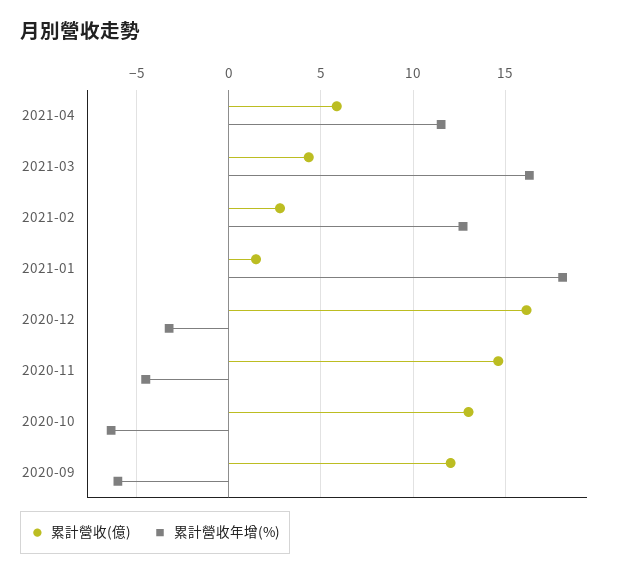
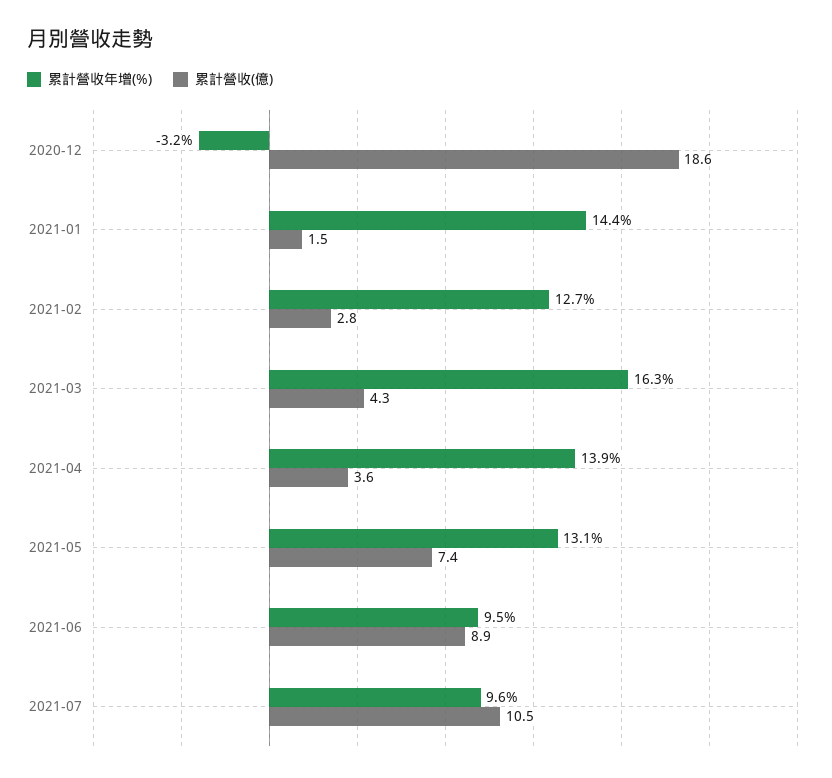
累計營收(億), 2021-04: 6 -> 3.6
累計營收年增(%), 2021-04: 11.5 -> 13.9
累計營收年增(%), 2021-01: 18 -> 14.4
累計營收(億), 2020-12: 16 -> 18.6
累計營收(億), 2020-11: 14.5 -> none
累計營收年增(%), 2020-11: -4.5 -> none
累計營收(億), 2020-10: 13 -> none
累計營收年增(%), 2020-10: -6.5 -> none
累計營收(億), 2020-09: 12 -> none
累計營收年增(%), 2020-09: -6 -> none
累計營收年增(%), 2021-05: none -> 13.1
累計營收(億), 2021-05: none -> 7.4
累計營收年增(%), 2021-06: none -> 9.5
累計營收(億), 2021-06: none -> 8.9
累計營收年增(%), 2021-07: none -> 9.6
累計營收(億), 2021-07: none -> 10.5

